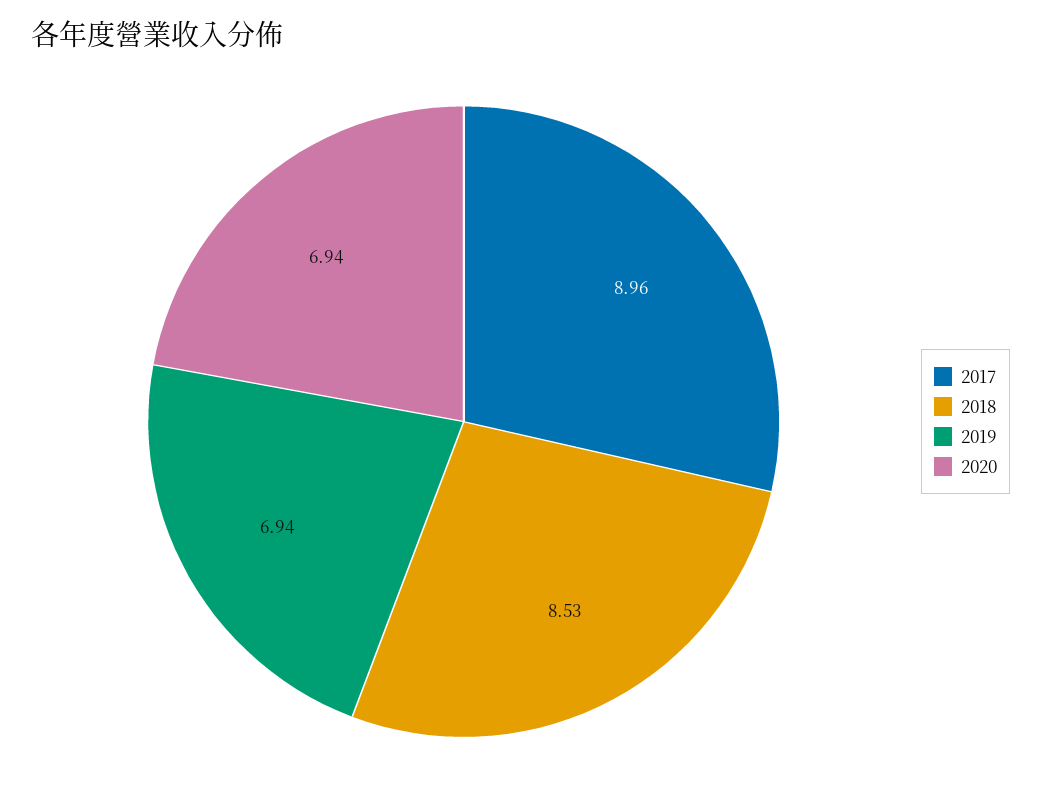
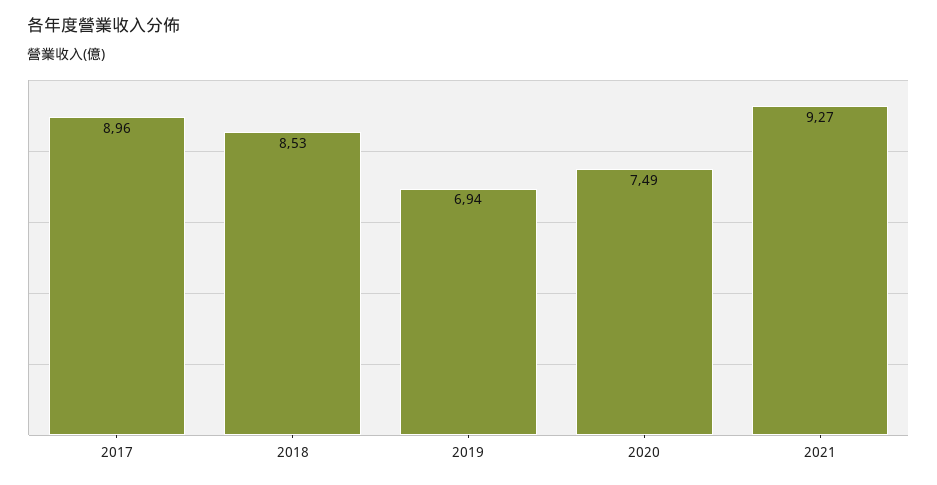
2020: 6.94 -> 7.49
2021: none -> 9.27

